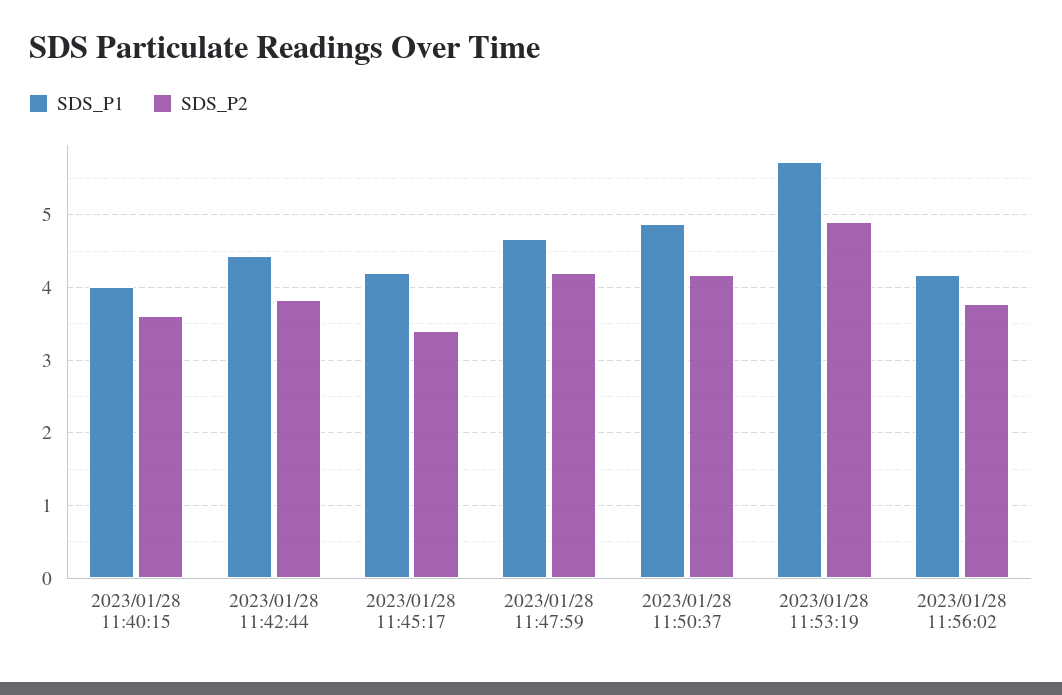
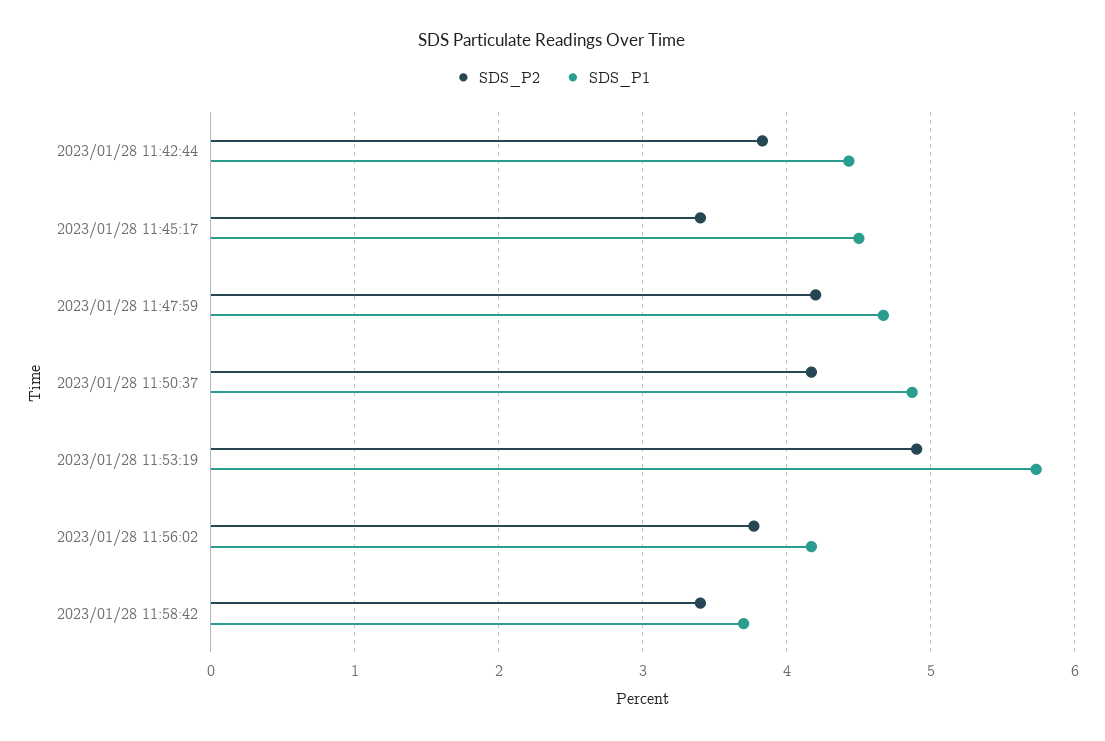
SDS_P1, 2023/01/28 11:40:15: 4 -> none
SDS_P2, 2023/01/28 11:40:15: 3.6 -> none
SDS_P1, 2023/01/28 11:45:17: 4.2 -> 4.5
SDS_P2, 2023/01/28 11:58:42: none -> 3.4
SDS_P1, 2023/01/28 11:58:42: none -> 3.7

